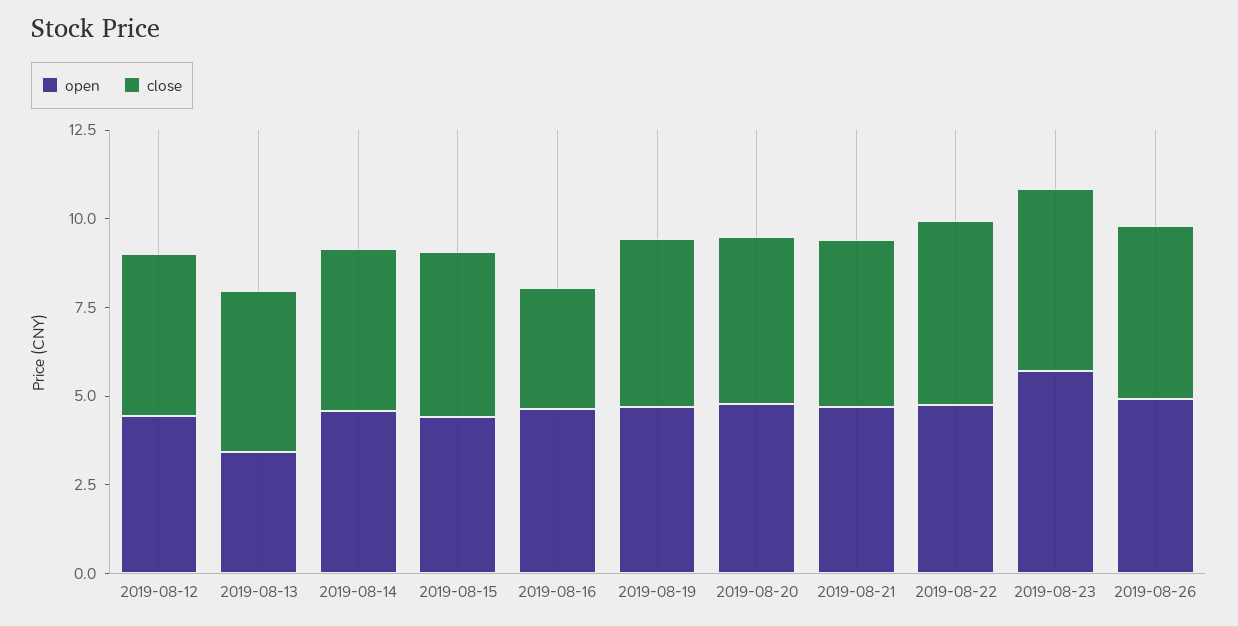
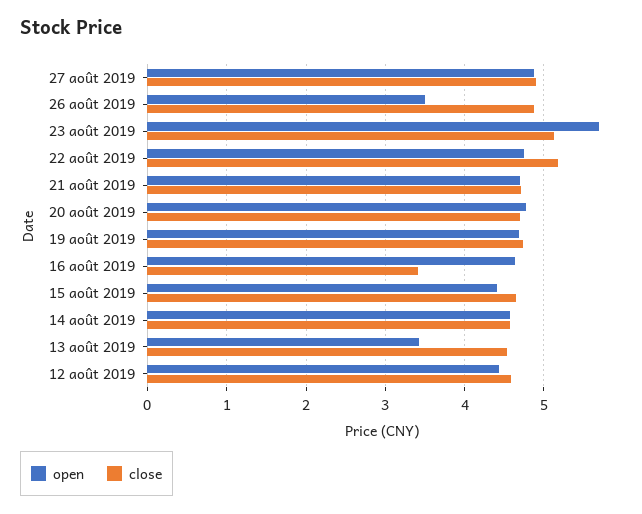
open, 2019-08-26: 5 -> 3.5
open, 27 août 2019: none -> 4.9
close, 27 août 2019: none -> 4.9

